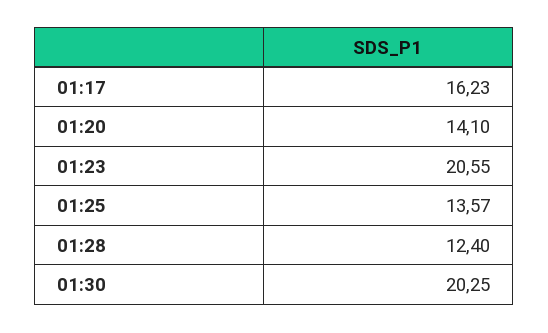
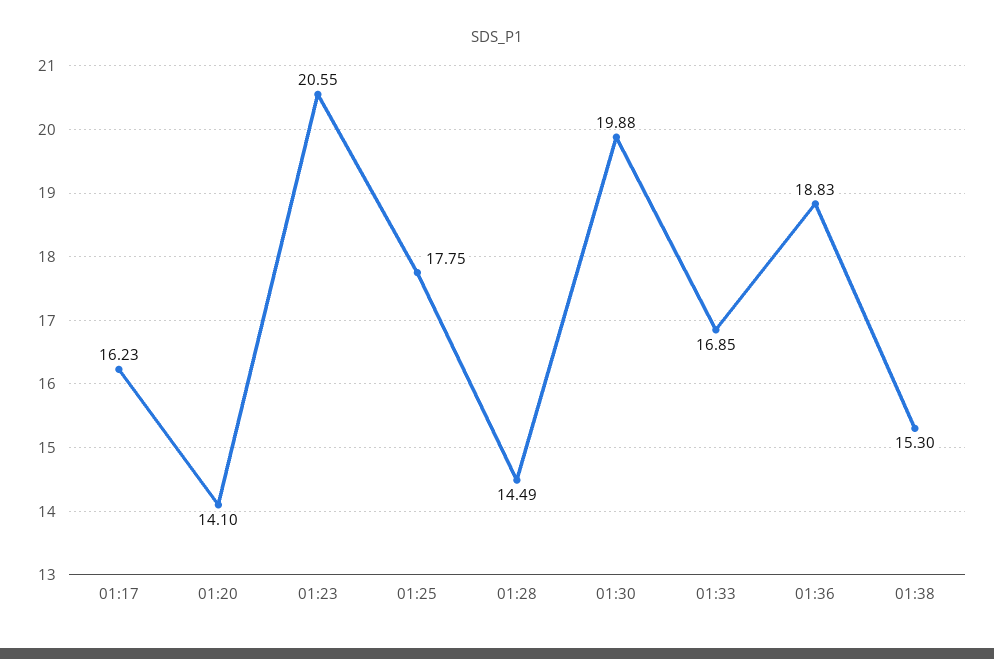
01:25: 13.57 -> 17.75
01:28: 12.4 -> 14.49
01:30: 20.25 -> 19.88
01:33: none -> 16.85
01:36: none -> 18.83
01:38: none -> 15.3

